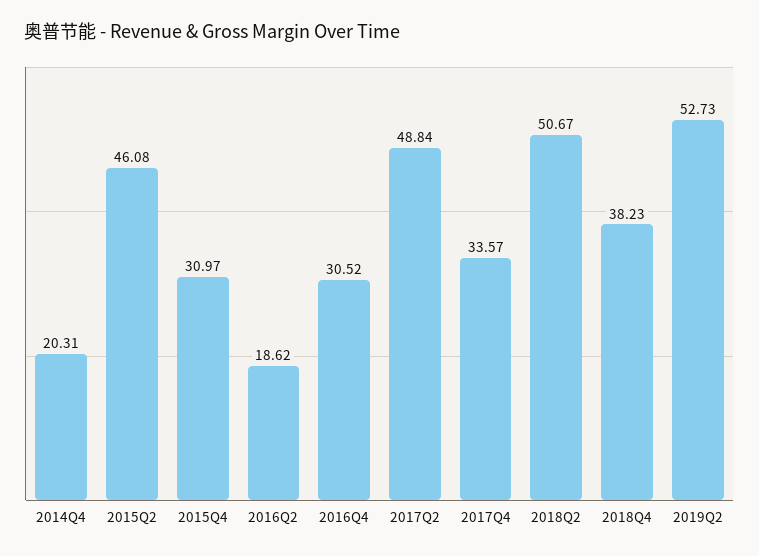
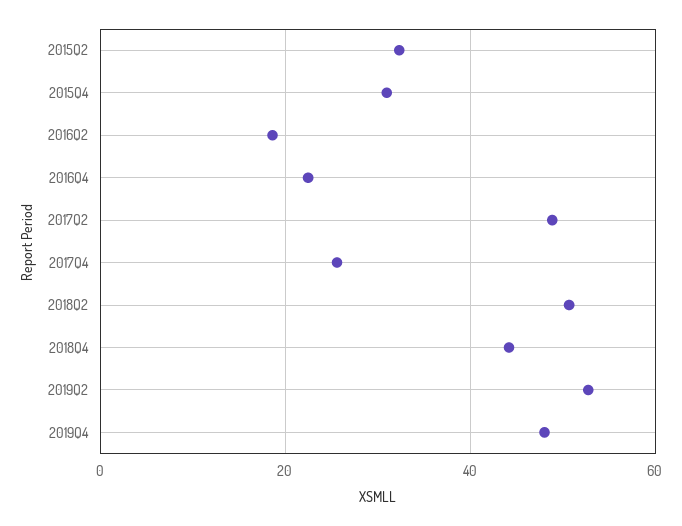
2014Q4: 20.31 -> none
2015Q2: 46.08 -> 32
2016Q4: 30.52 -> 22
2017Q4: 33.57 -> 26
2018Q4: 38.23 -> 44
2019Q4: none -> 48

